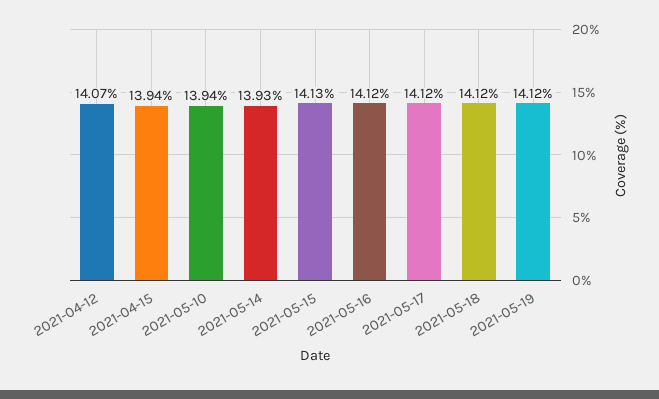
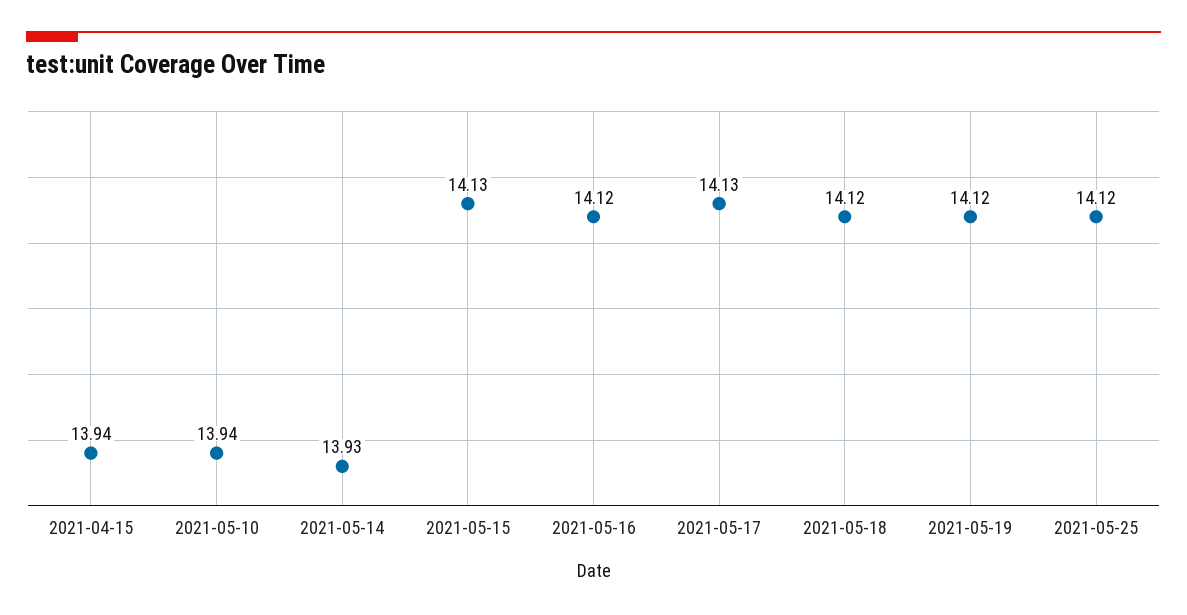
2021-04-12: 14.07 -> none
2021-05-17: 14.12 -> 14.13
2021-05-25: none -> 14.12

